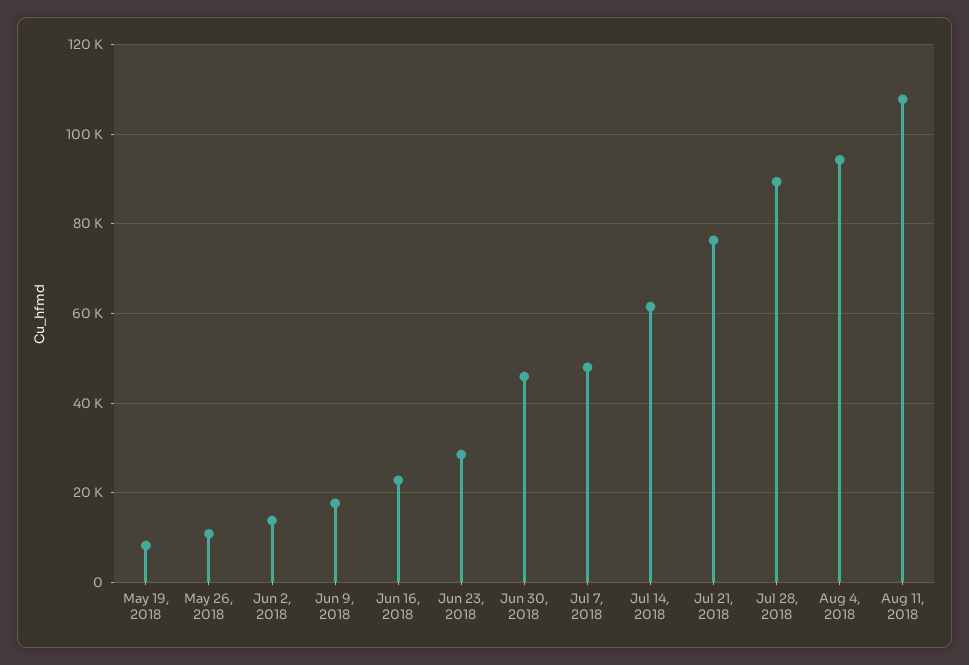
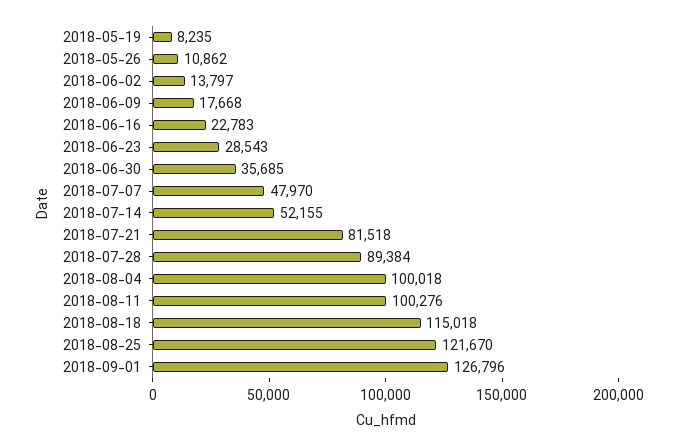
Jun 30, 2018: 46000 -> 35685
Jul 14, 2018: 62000 -> 52155
Jul 21, 2018: 76000 -> 81518
Aug 4, 2018: 94000 -> 100018
Aug 11, 2018: 108000 -> 100276
2018-08-18: none -> 115018
2018-08-25: none -> 121670
2018-09-01: none -> 126796

